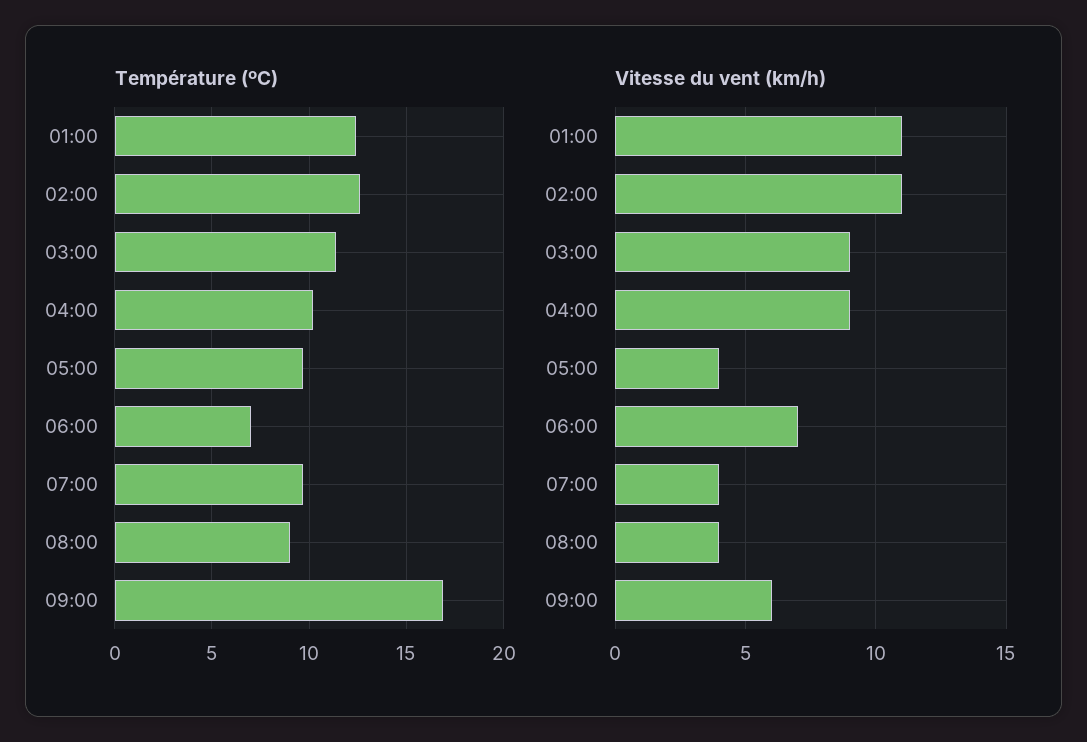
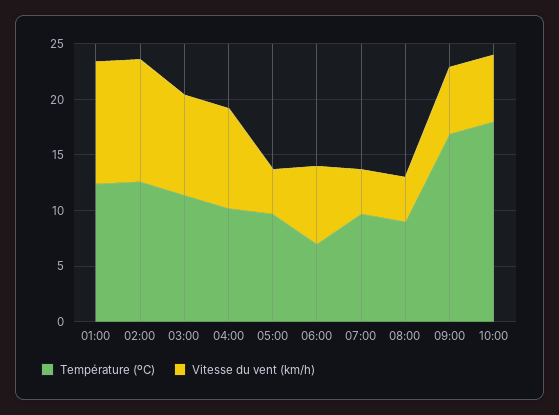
Température (ºC), 10:00: none -> 18
Vitesse du vent (km/h), 10:00: none -> 6

